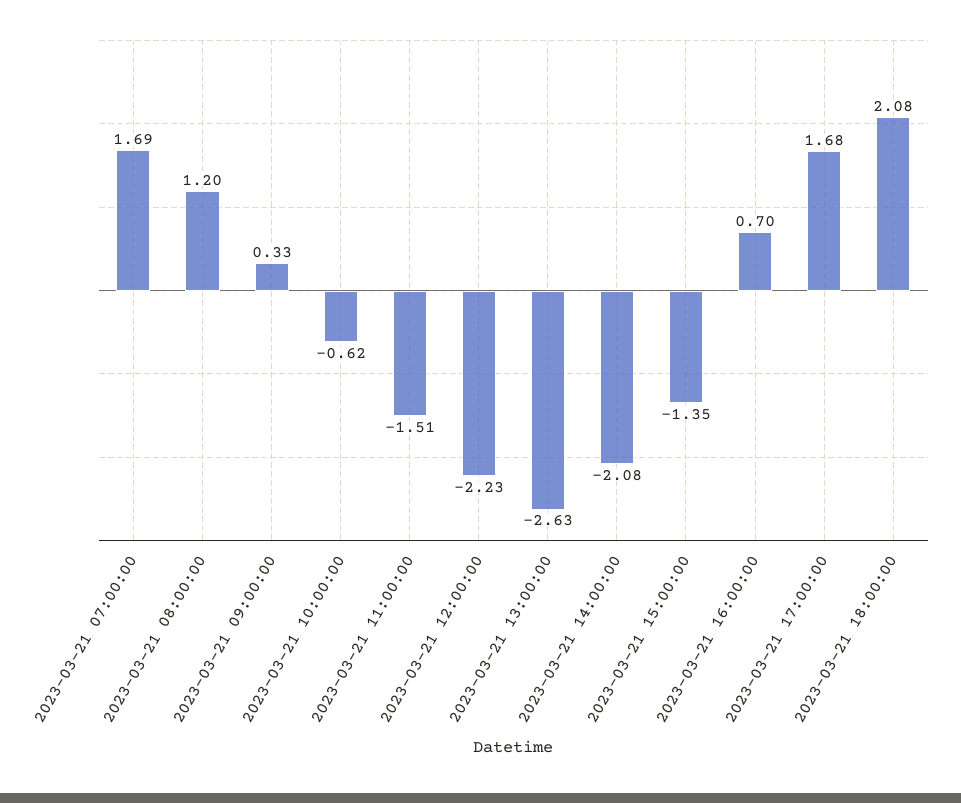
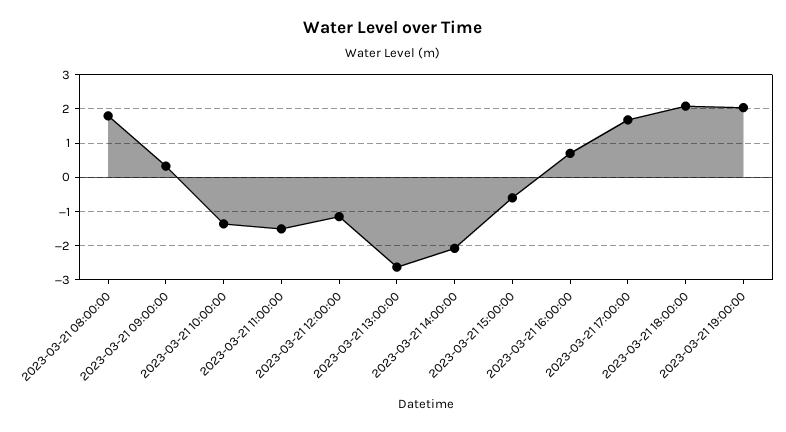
2023-03-21 07:00:00: 1.69 -> none
2023-03-21 08:00:00: 1.2 -> 1.8
2023-03-21 10:00:00: -0.62 -> -1.4
2023-03-21 12:00:00: -2.23 -> -1.2
2023-03-21 15:00:00: -1.35 -> -0.6
2023-03-21 19:00:00: none -> 2

